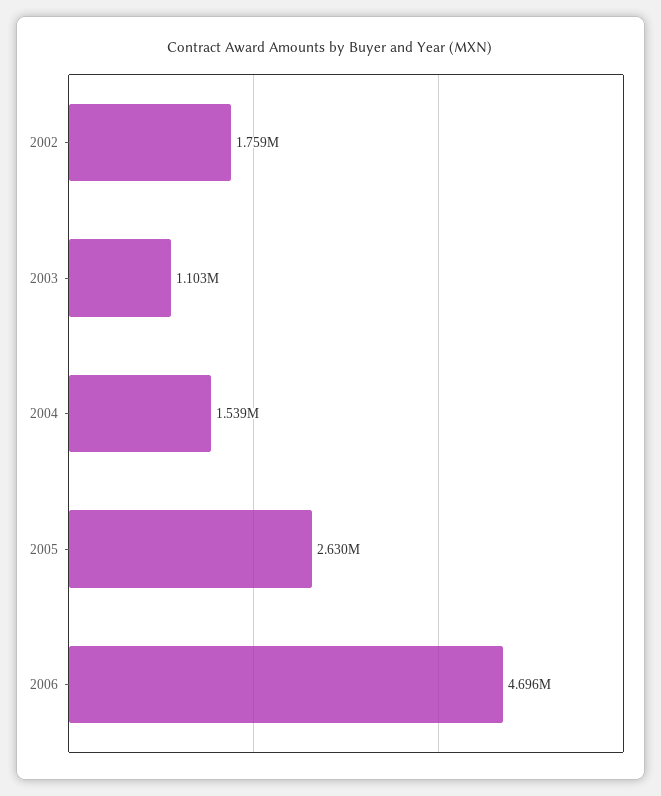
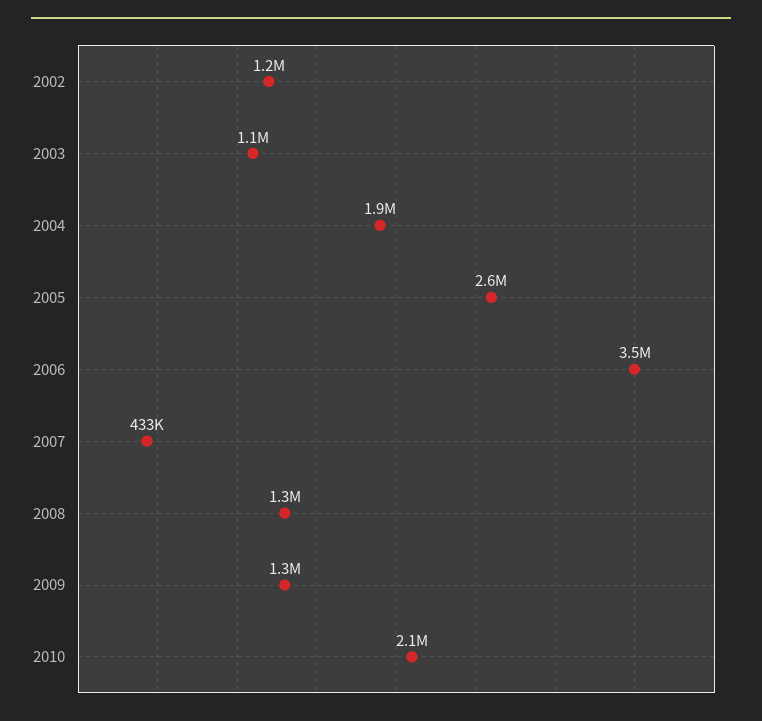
2002: 1759000 -> 1200000
2004: 1539000 -> 1900000
2006: 4696000 -> 3500000
2007: none -> 433000
2008: none -> 1300000
2009: none -> 1300000
2010: none -> 2100000

